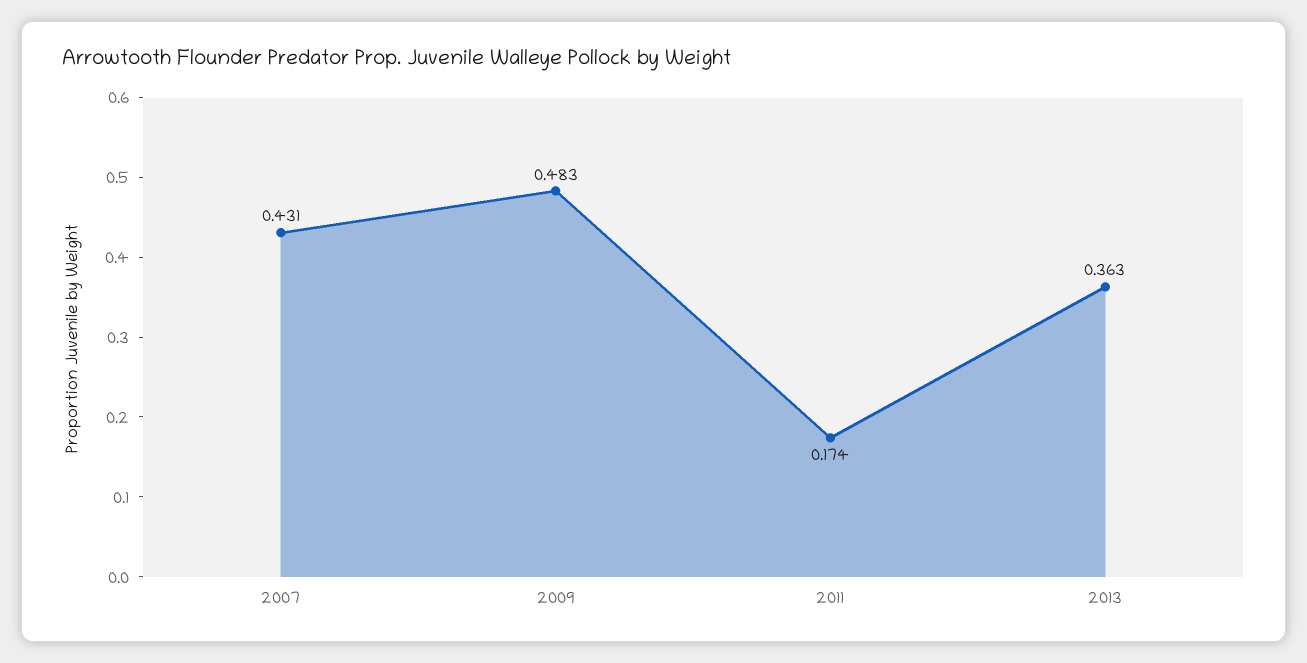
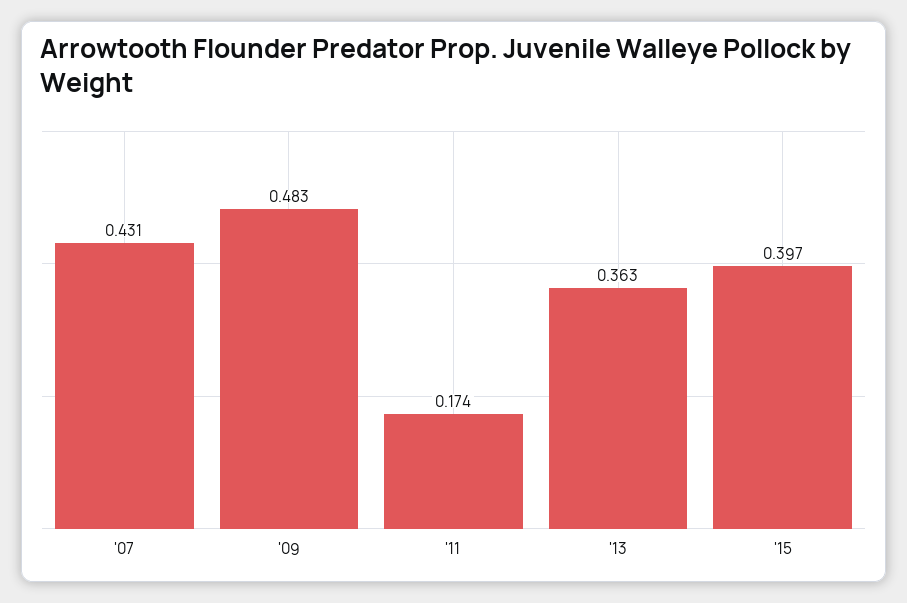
'15: none -> 0.397

